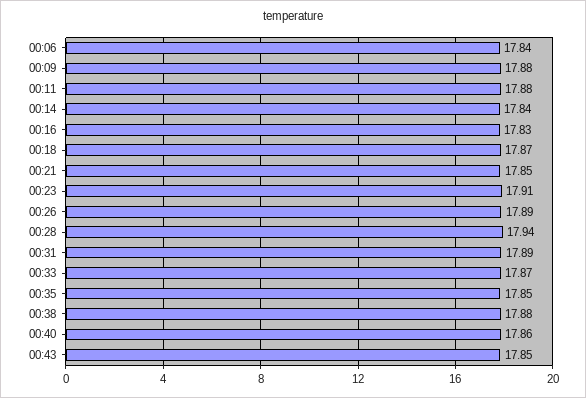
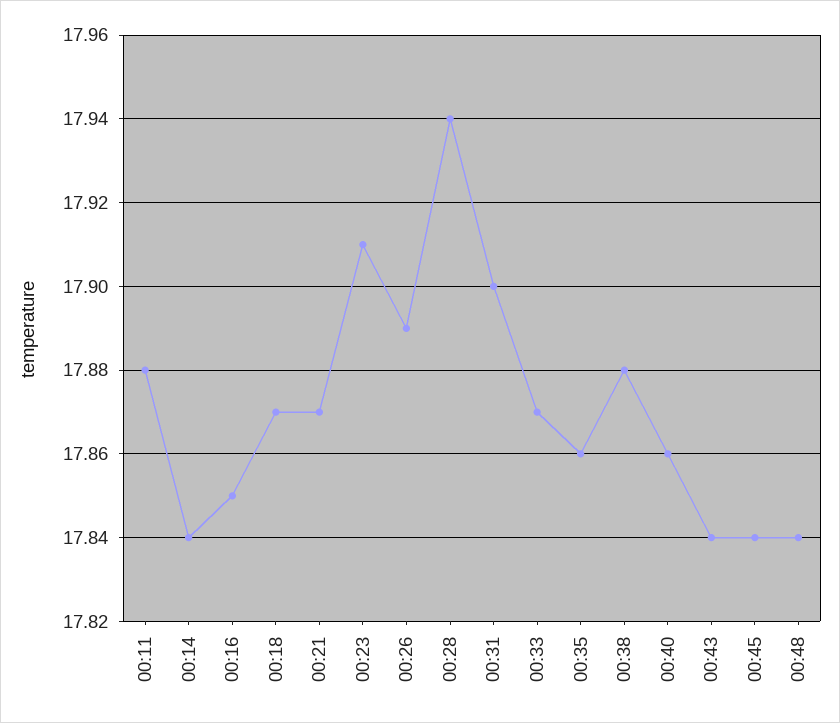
00:06: 17.84 -> none
00:09: 17.88 -> none
00:16: 17.83 -> 17.85
00:21: 17.85 -> 17.87
00:31: 17.89 -> 17.9
00:35: 17.85 -> 17.86
00:43: 17.85 -> 17.84
00:45: none -> 17.84
00:48: none -> 17.84

